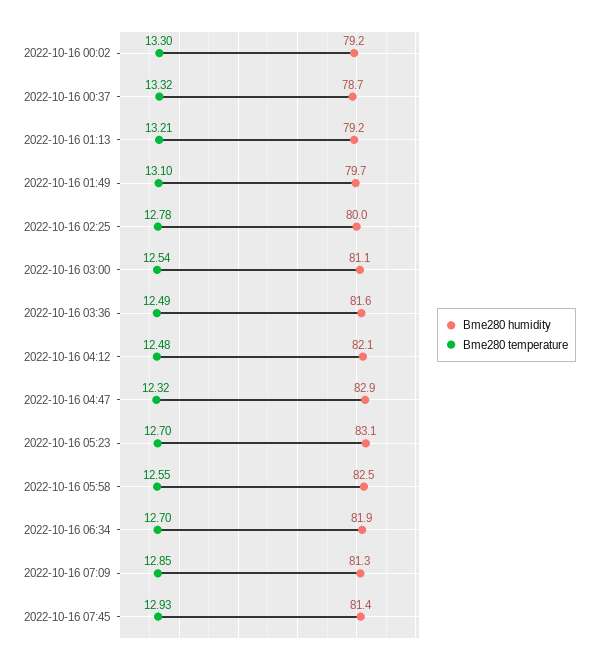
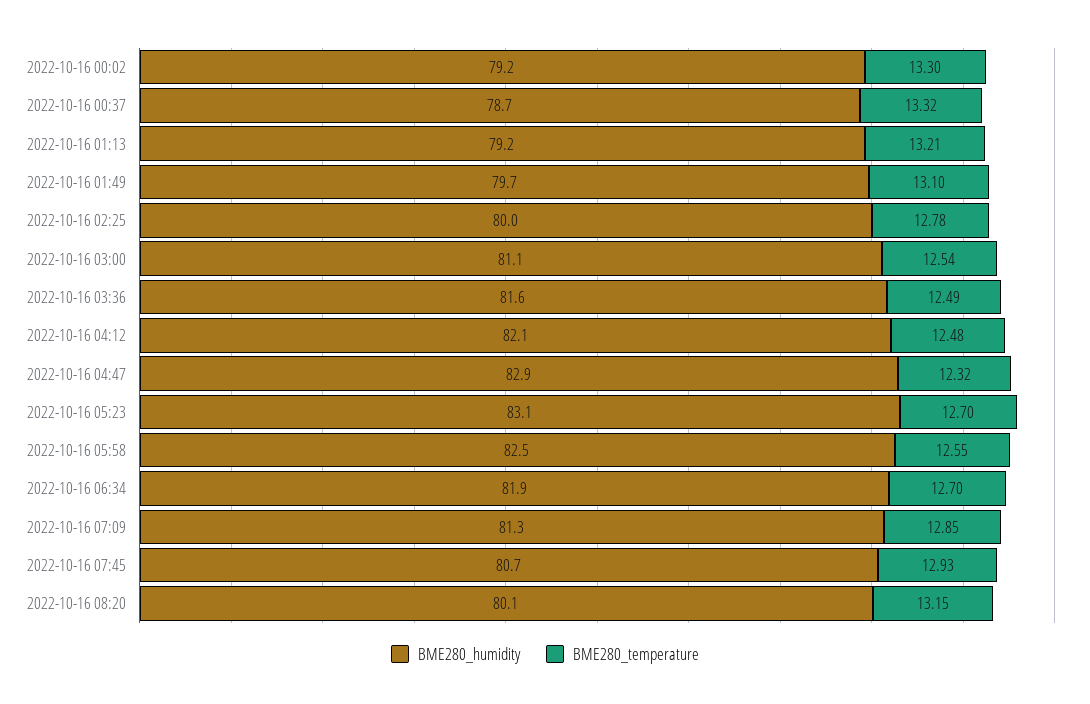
Bme280 humidity, 2022-10-16 07:45: 81.4 -> 80.7
Bme280 humidity, 2022-10-16 08:20: none -> 80.1
Bme280 temperature, 2022-10-16 08:20: none -> 13.15

